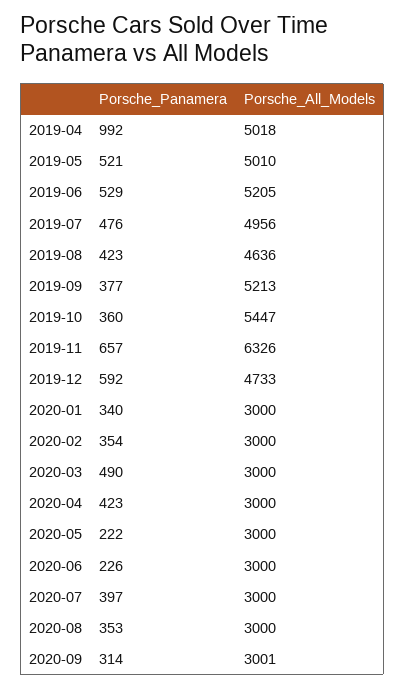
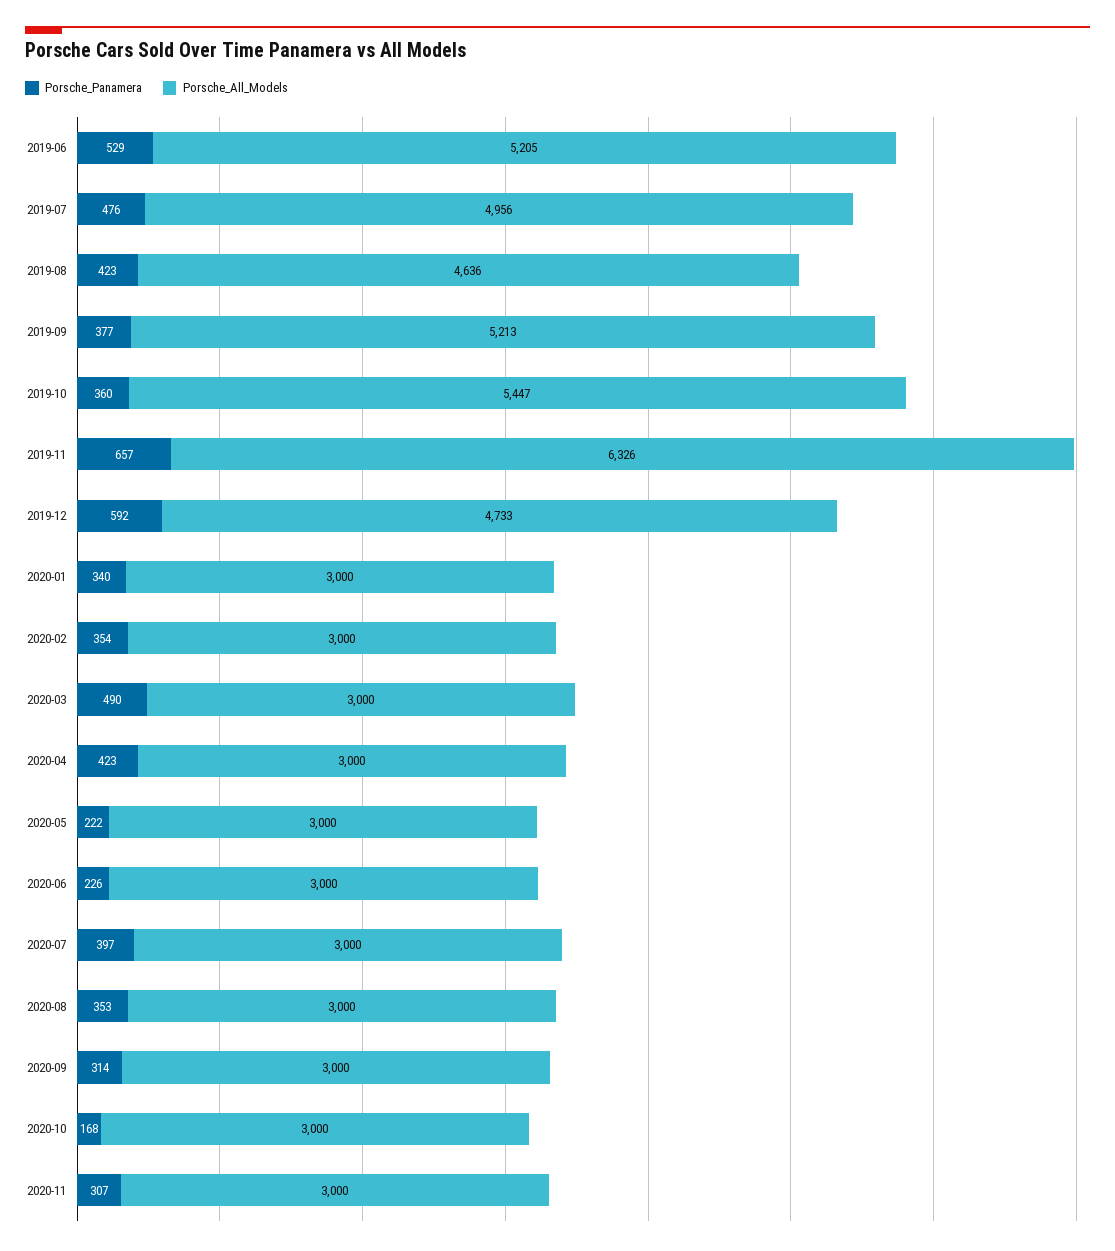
Porsche_Panamera, 2019-04: 992 -> none
Porsche_All_Models, 2019-04: 5018 -> none
Porsche_Panamera, 2019-05: 521 -> none
Porsche_All_Models, 2019-05: 5010 -> none
Porsche_All_Models, 2020-09: 3001 -> 3000
Porsche_Panamera, 2020-10: none -> 168
Porsche_All_Models, 2020-10: none -> 3000
Porsche_Panamera, 2020-11: none -> 307
Porsche_All_Models, 2020-11: none -> 3000

